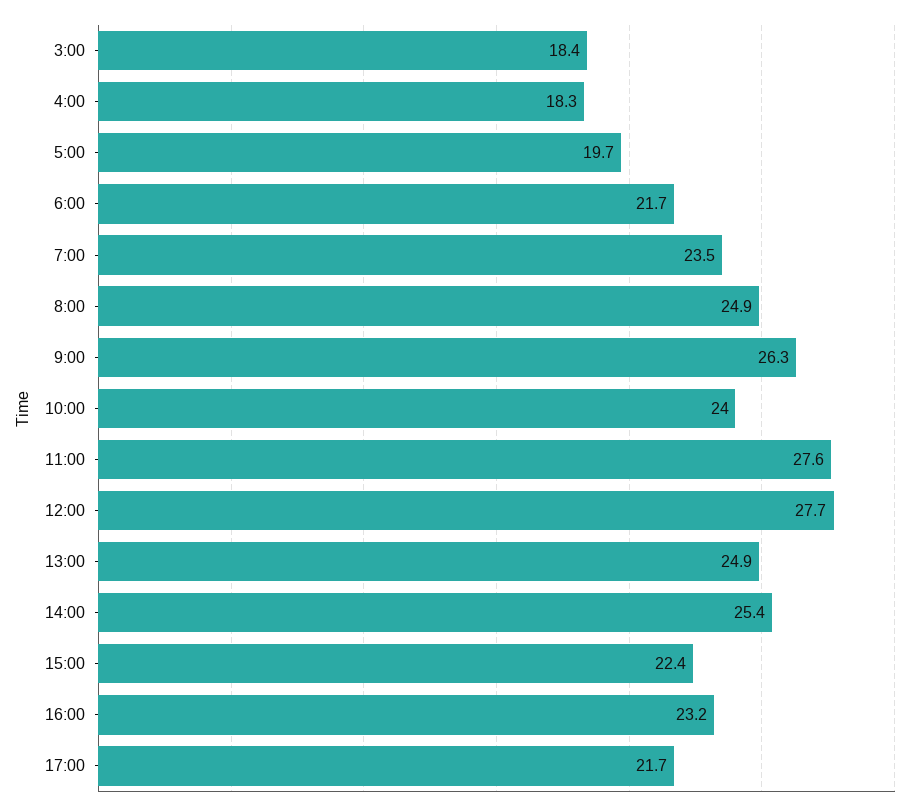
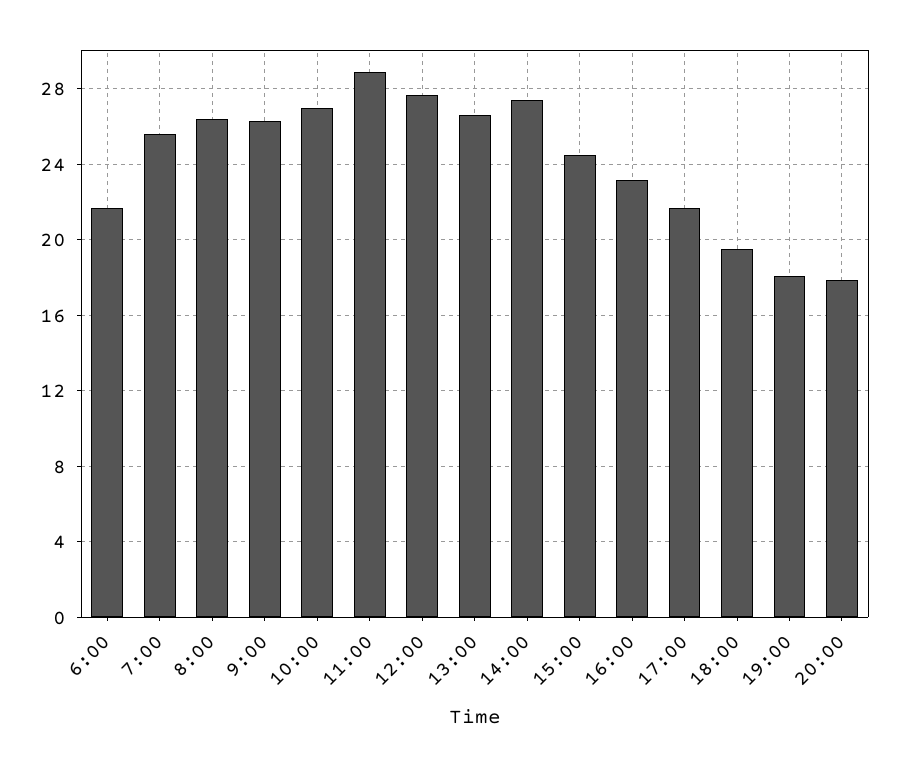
3:00: 18.4 -> none
4:00: 18.3 -> none
5:00: 19.7 -> none
7:00: 23.5 -> 25.5
8:00: 24.9 -> 26.5
10:00: 24 -> 27
11:00: 27.6 -> 29
13:00: 24.9 -> 26.5
14:00: 25.4 -> 27.5
15:00: 22.4 -> 24.5
18:00: none -> 19.5
19:00: none -> 18
20:00: none -> 18

